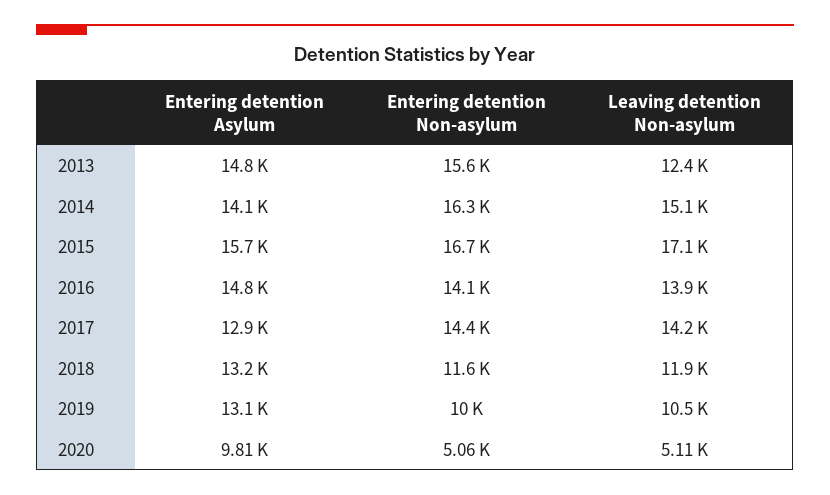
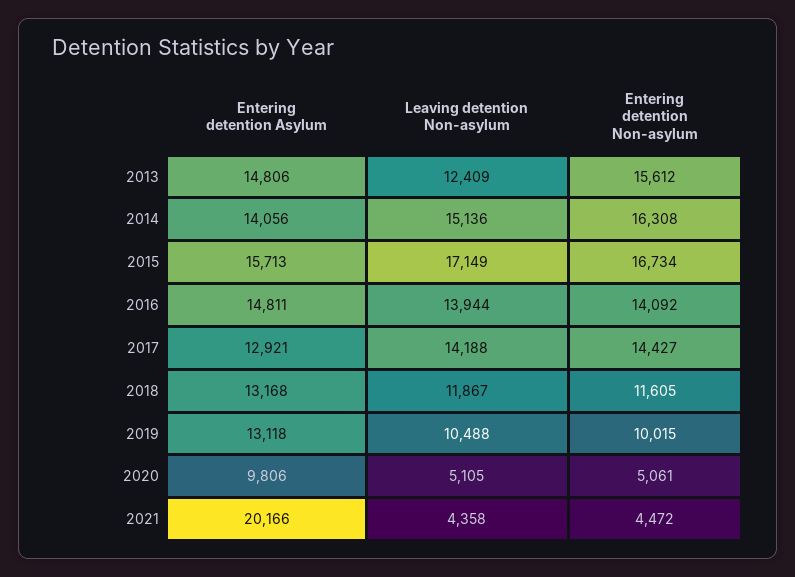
Entering detention Asylum, 2021: none -> 20166
Leaving detention Non-asylum, 2021: none -> 4358
Entering detention Non-asylum, 2021: none -> 4472

